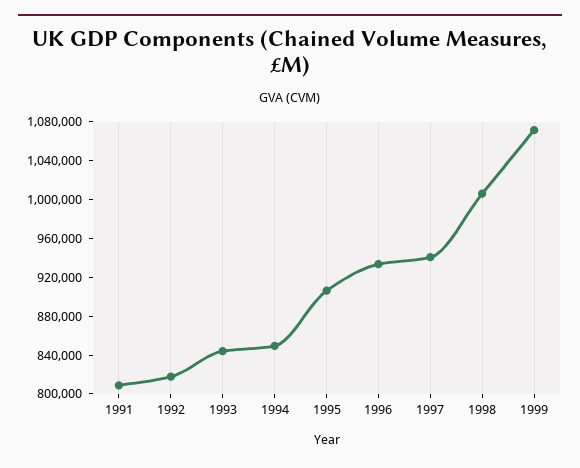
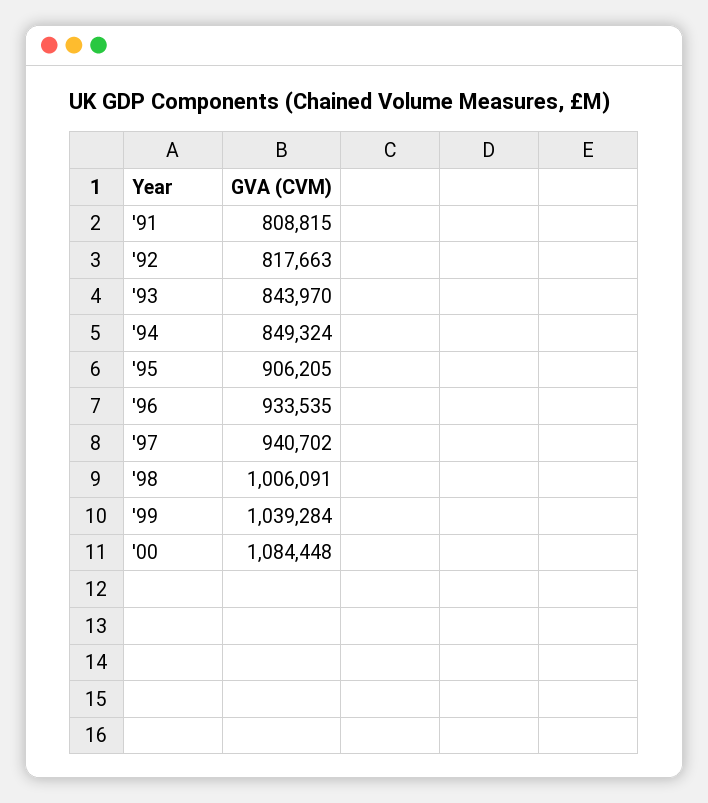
1999: 1070000 -> 1039284
'00: none -> 1084448

